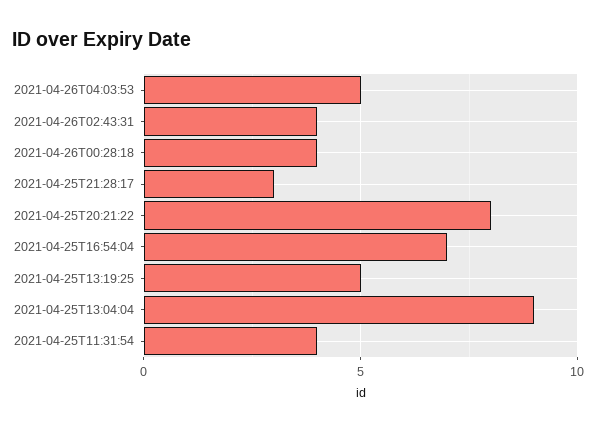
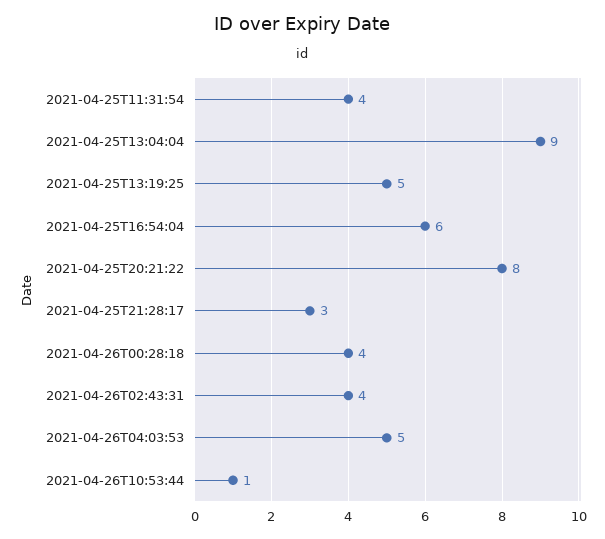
2021-04-25T16:54:04: 7 -> 6
2021-04-26T10:53:44: none -> 1

